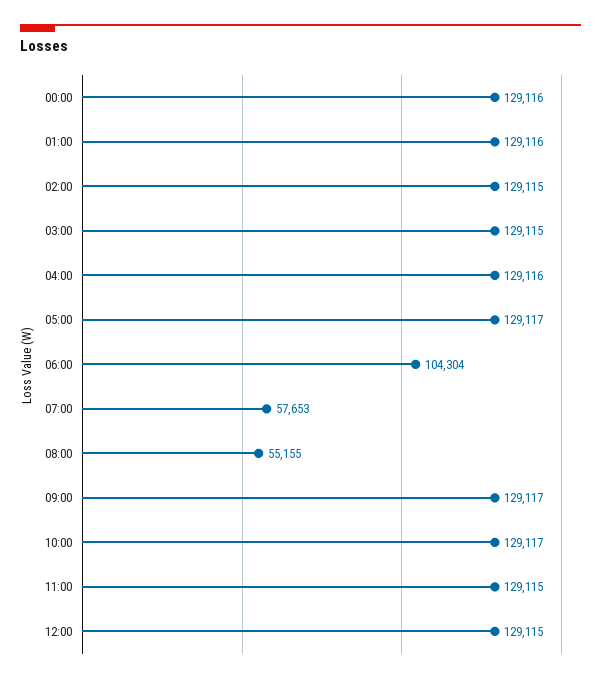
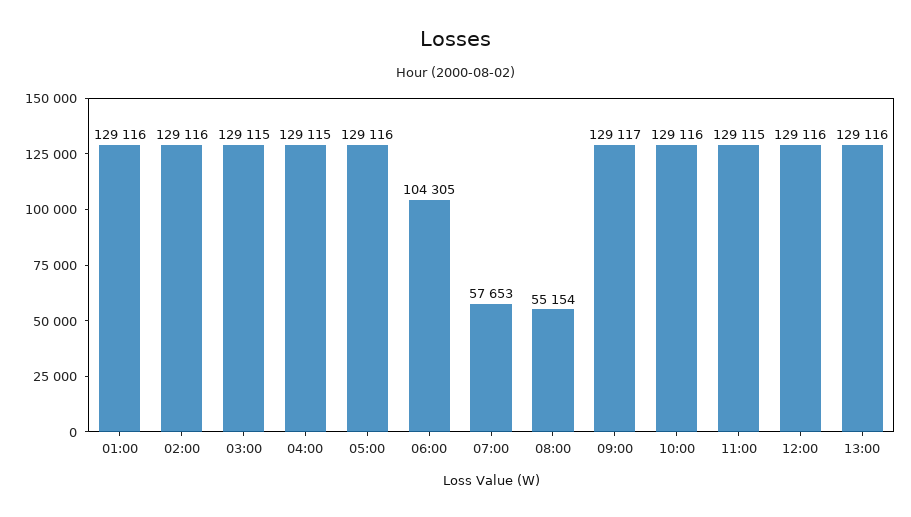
00:00: 129116 -> none
02:00: 129115 -> 129116
04:00: 129116 -> 129115
05:00: 129117 -> 129116
06:00: 104304 -> 104305
08:00: 55155 -> 55154
10:00: 129117 -> 129116
12:00: 129115 -> 129116
13:00: none -> 129116

